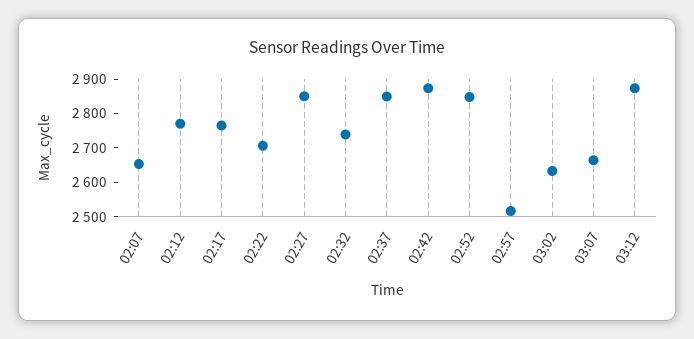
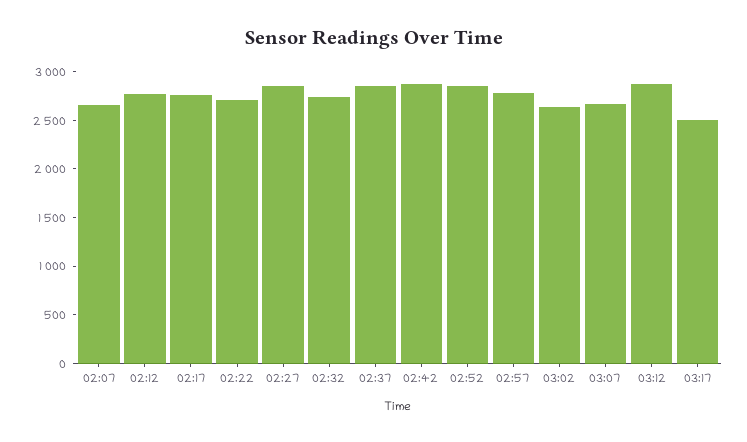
02:57: 2525 -> 2800
03:17: none -> 2500

